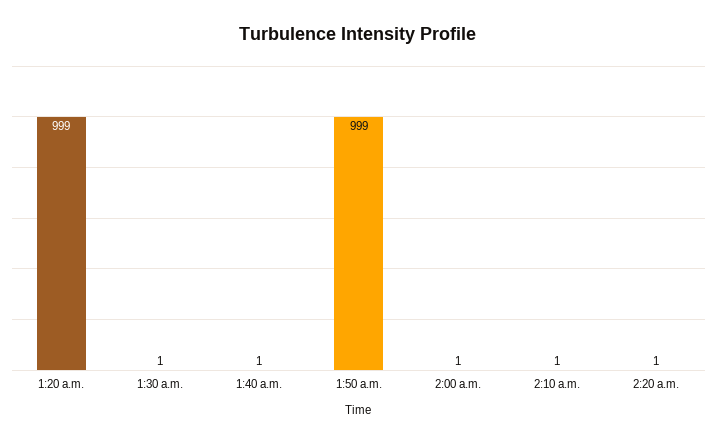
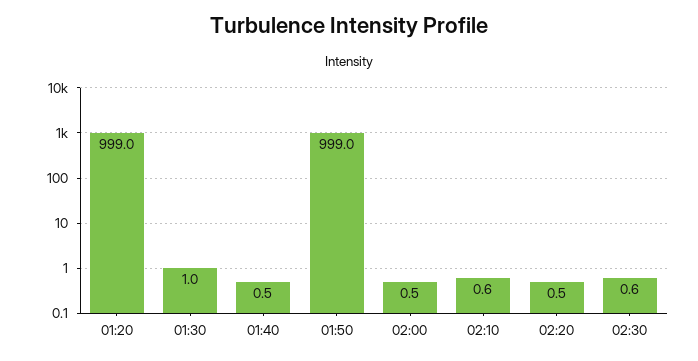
02:30: none -> 0.6

